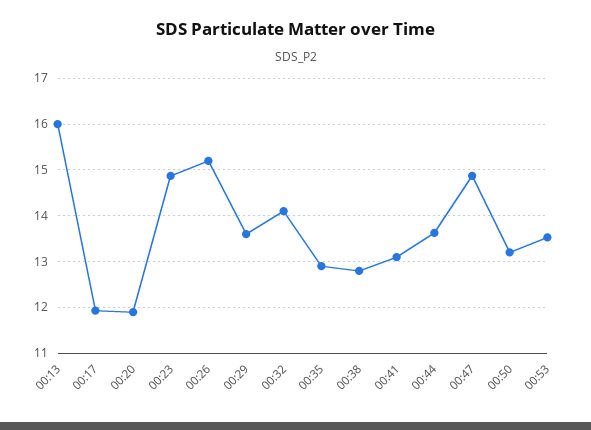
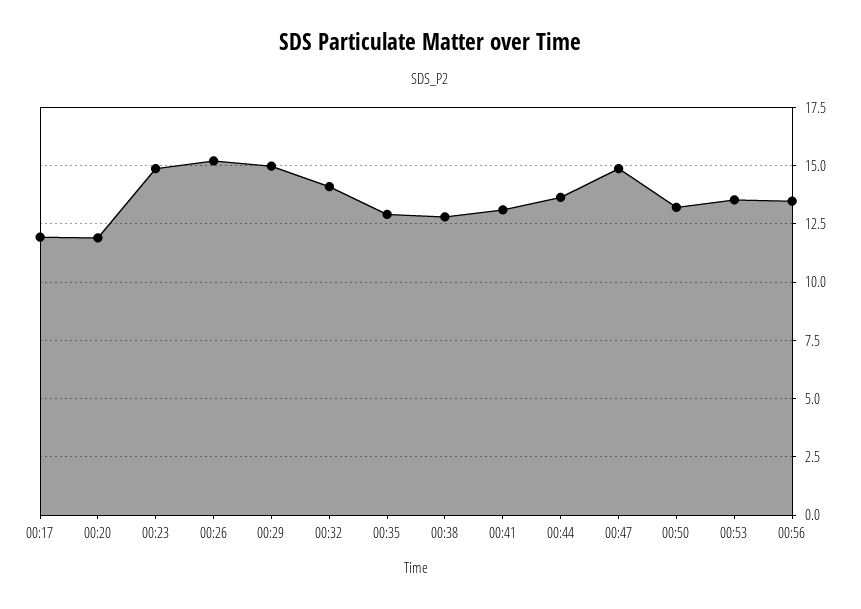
00:13: 16 -> none
00:29: 13.6 -> 15
00:56: none -> 13.5

